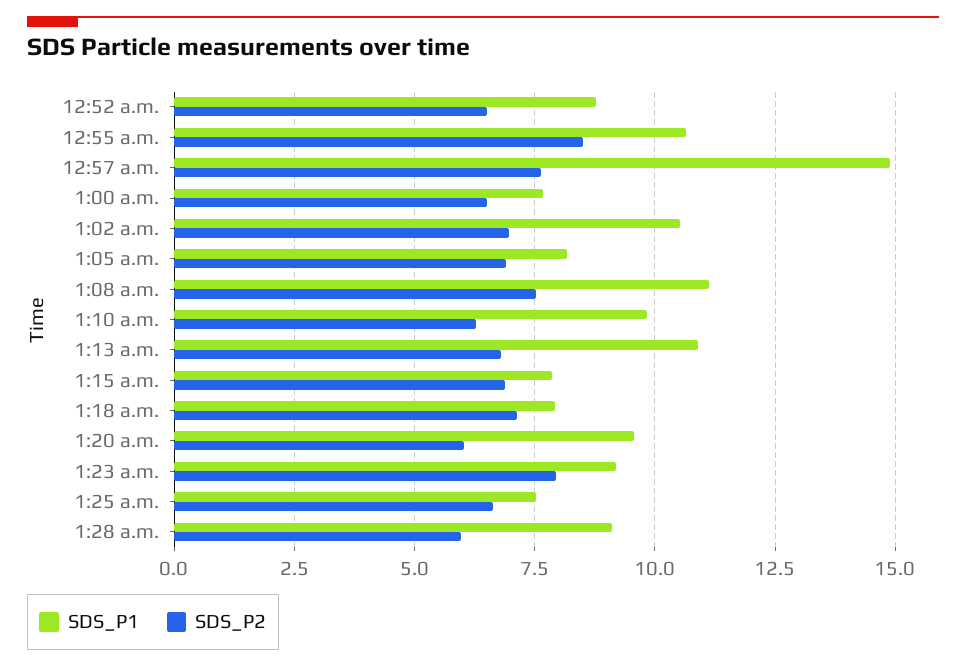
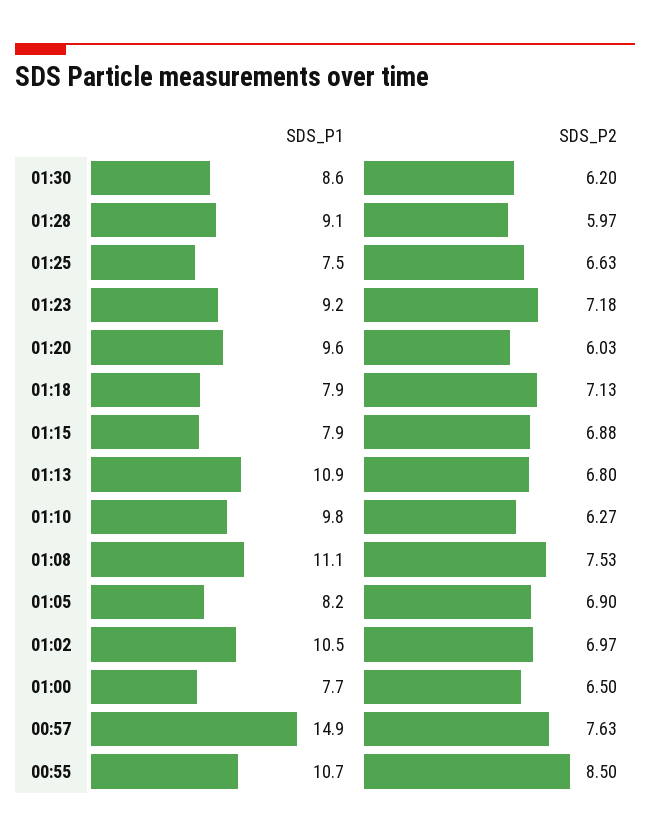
SDS_P1, 12:52 a.m.: 8.75 -> none
SDS_P2, 12:52 a.m.: 6.5 -> none
SDS_P2, 1:23 a.m.: 8 -> 7.18
SDS_P1, 01:30: none -> 8.6
SDS_P2, 01:30: none -> 6.2

